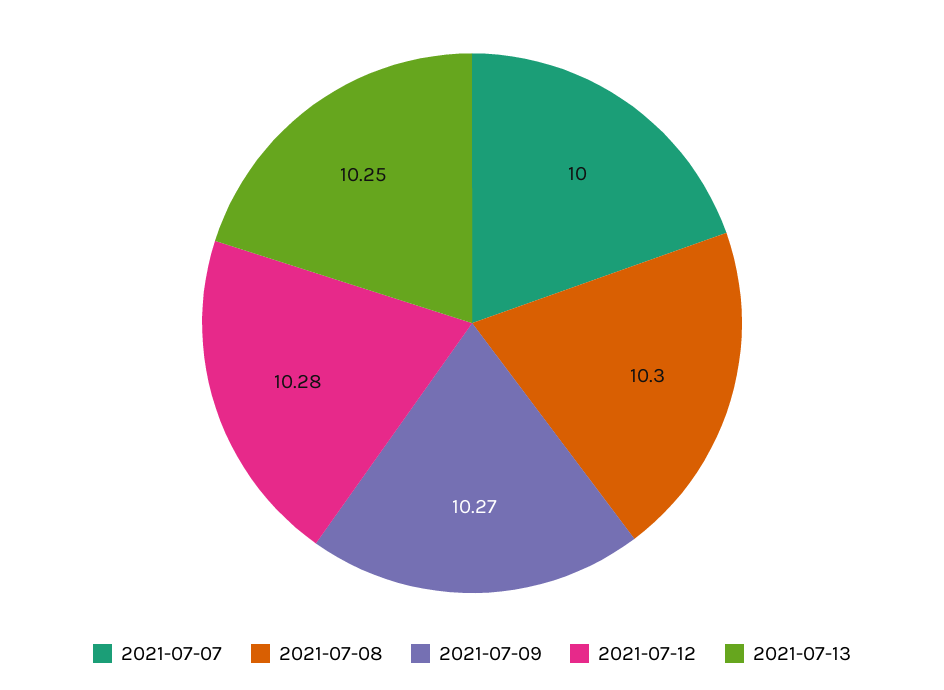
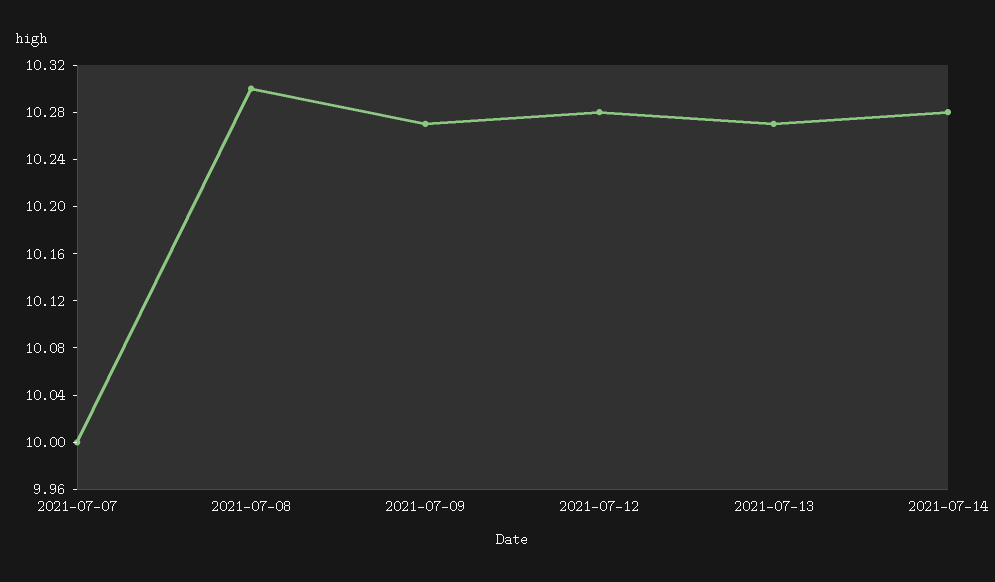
2021-07-13: 10.25 -> 10.27
2021-07-14: none -> 10.28

